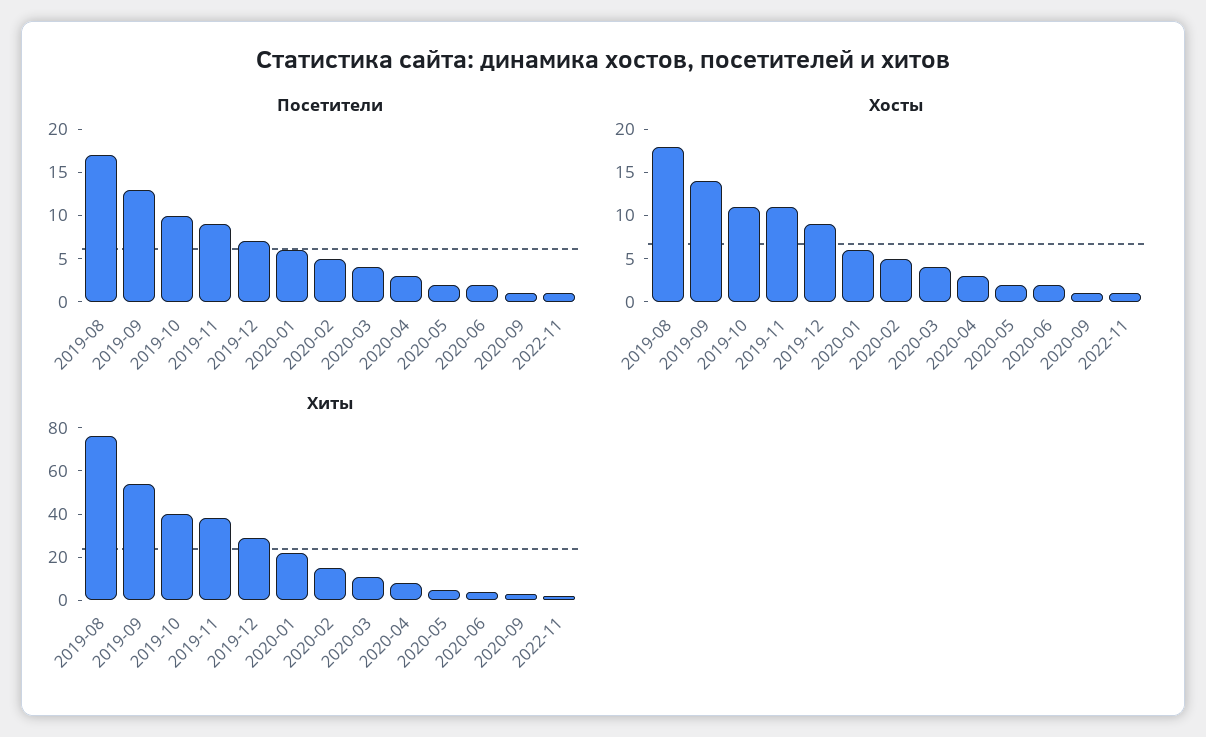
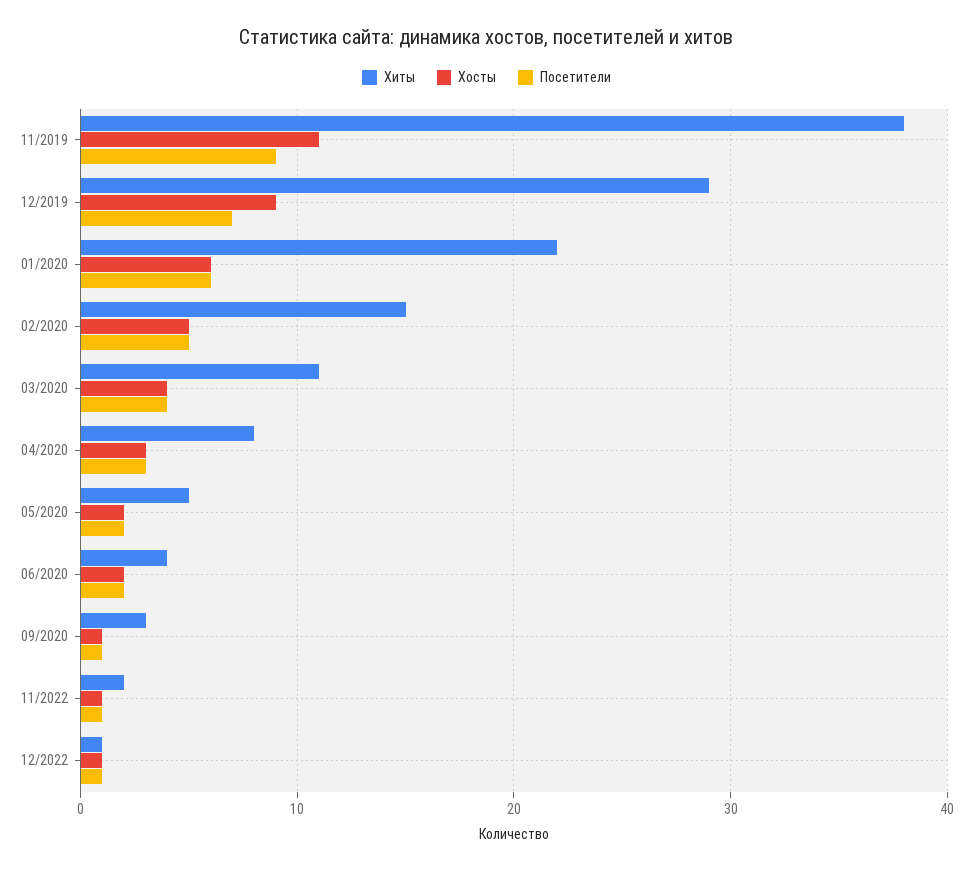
Посетители, 2019-08: 17 -> none
Посетители, 2019-09: 13 -> none
Посетители, 2019-10: 10 -> none
Хосты, 2019-08: 18 -> none
Хосты, 2019-09: 14 -> none
Хосты, 2019-10: 11 -> none
Хиты, 2019-08: 75 -> none
Хиты, 2019-09: 55 -> none
Хиты, 2019-10: 40 -> none
Хиты, 12/2022: none -> 1
Хосты, 12/2022: none -> 1
Посетители, 12/2022: none -> 1

